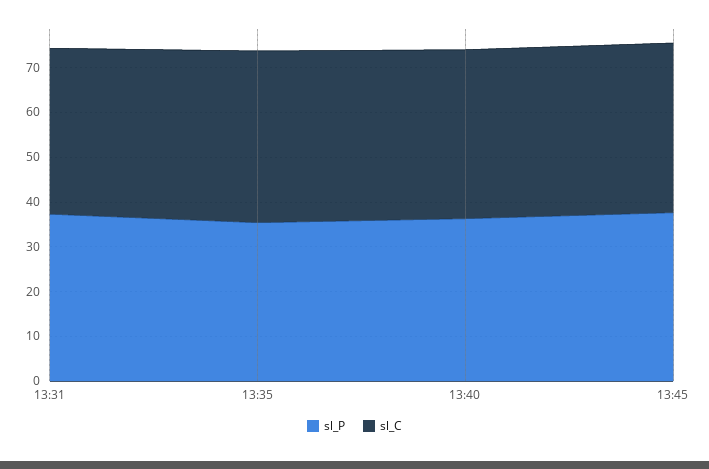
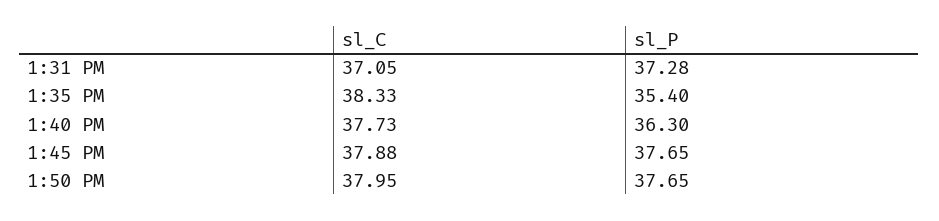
sl_C, 1:50 PM: none -> 37.95
sl_P, 1:50 PM: none -> 37.65

